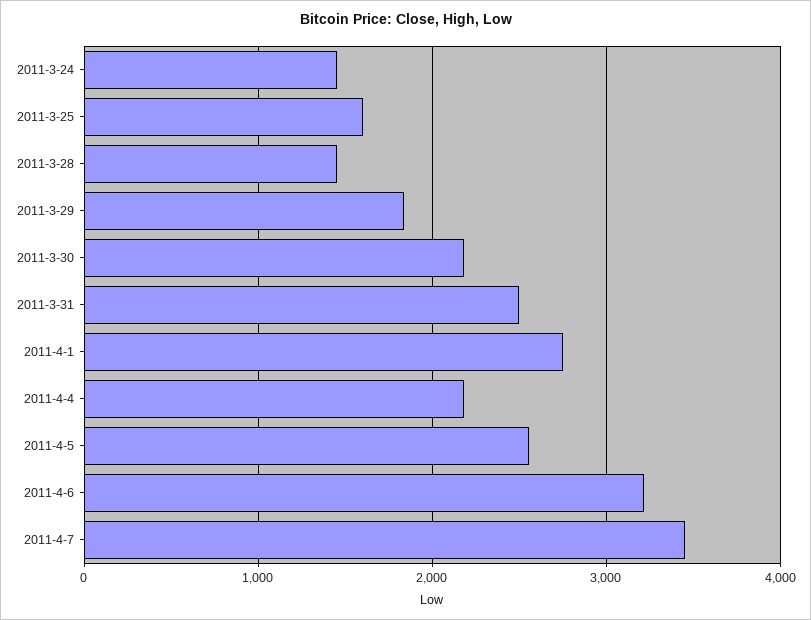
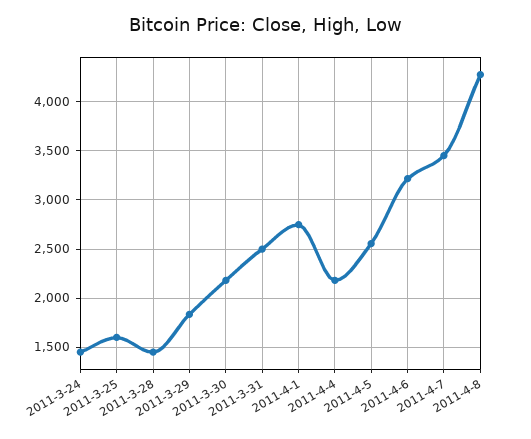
2011-4-8: none -> 4300

